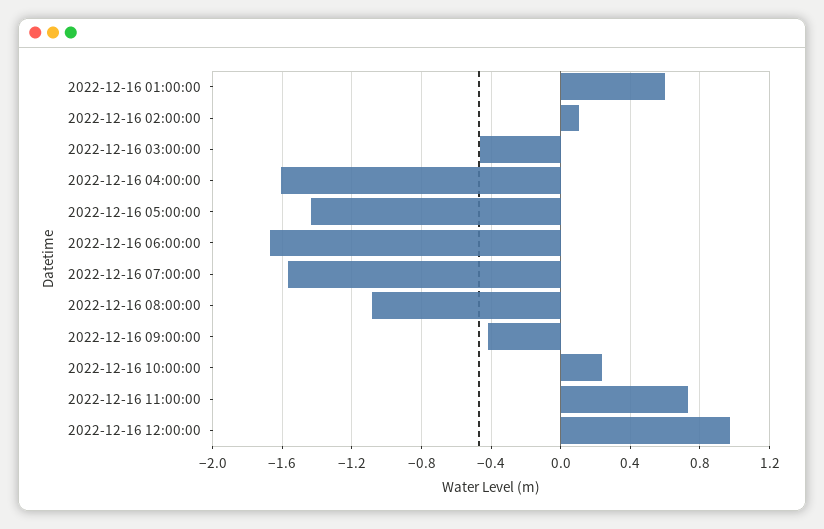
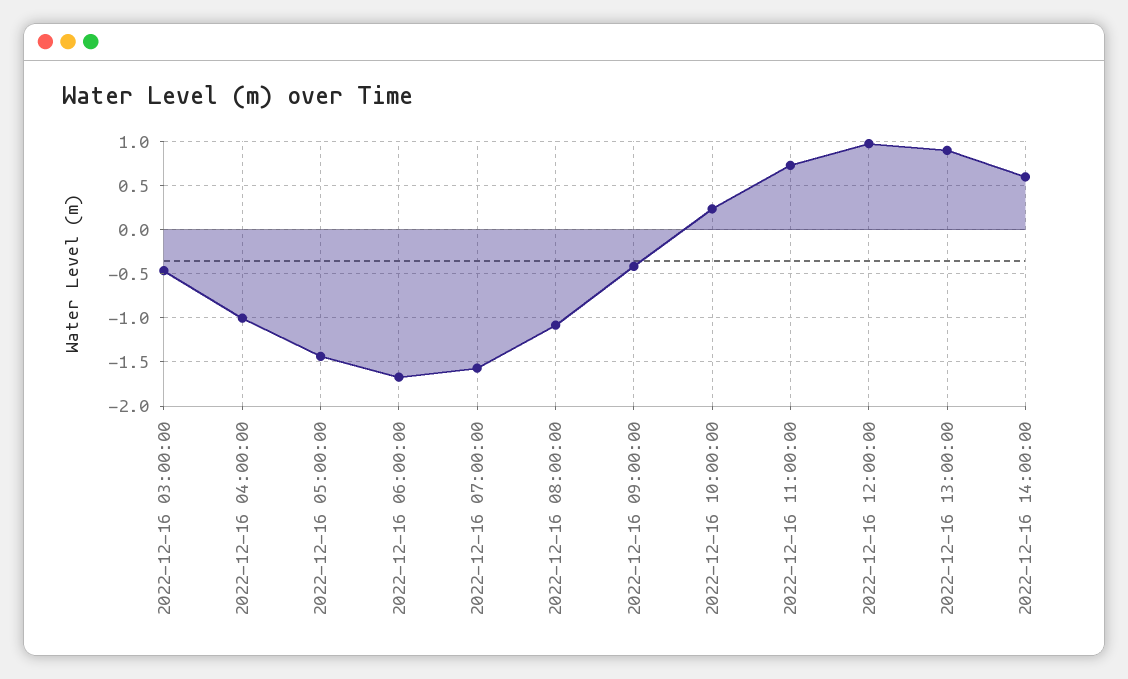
2022-12-16 01:00:00: 0.6 -> none
2022-12-16 02:00:00: 0.1 -> none
2022-12-16 04:00:00: -1.6 -> -1
2022-12-16 13:00:00: none -> 0.9
2022-12-16 14:00:00: none -> 0.6

